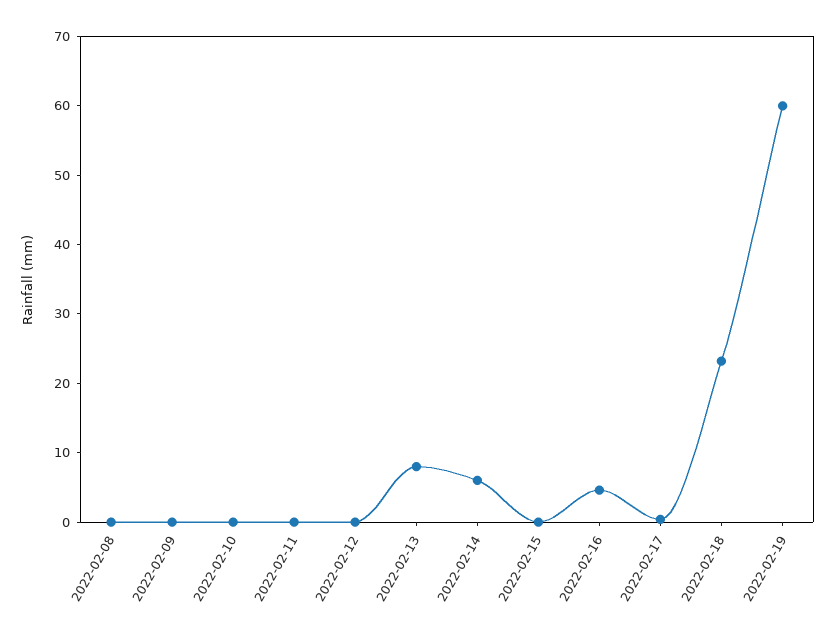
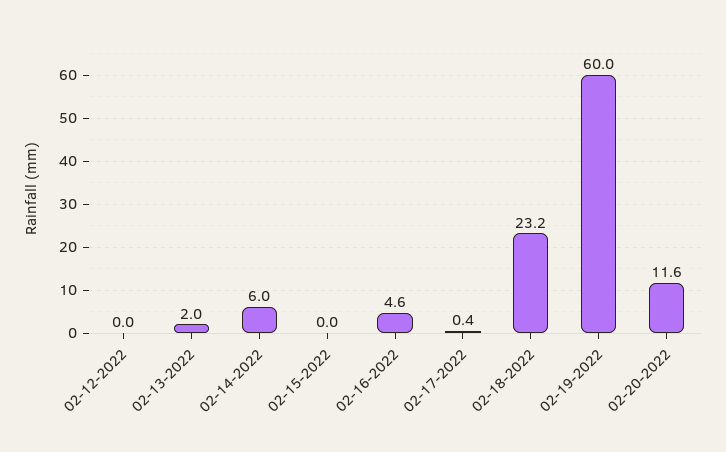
2022-02-08: 0 -> none
2022-02-09: 0 -> none
2022-02-10: 0 -> none
2022-02-11: 0 -> none
2022-02-13: 8 -> 2
02-20-2022: none -> 11.6

